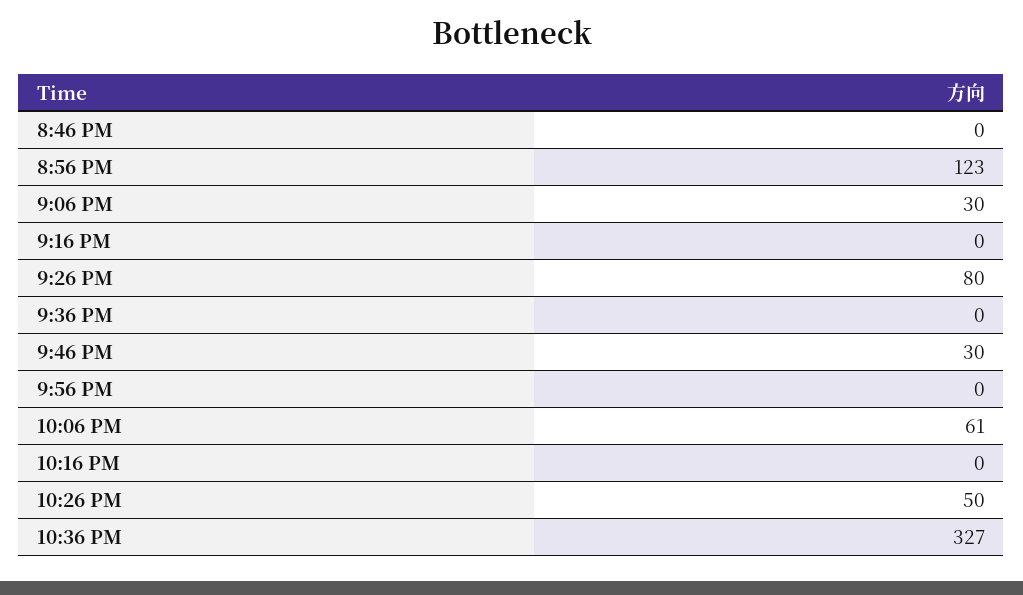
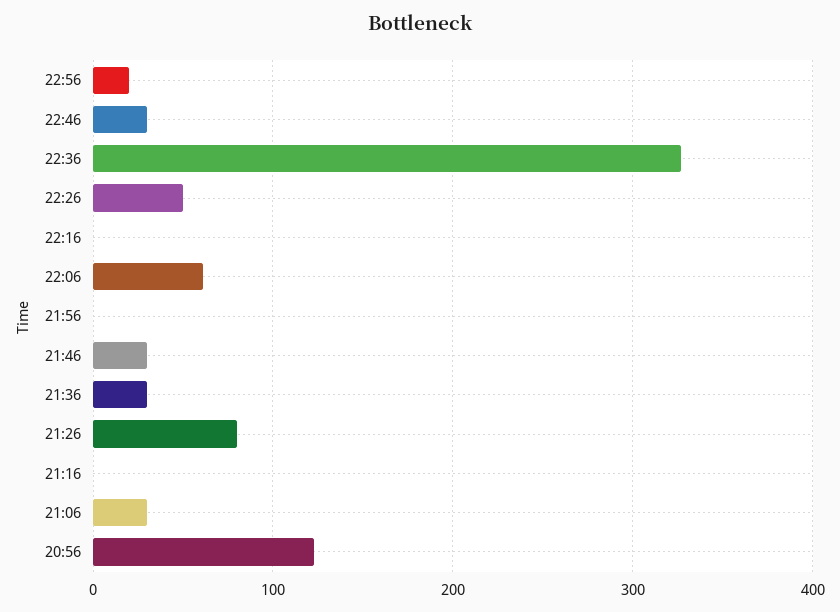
8:46 PM: 0 -> none
9:36 PM: 0 -> 30
22:56: none -> 20
22:46: none -> 30

